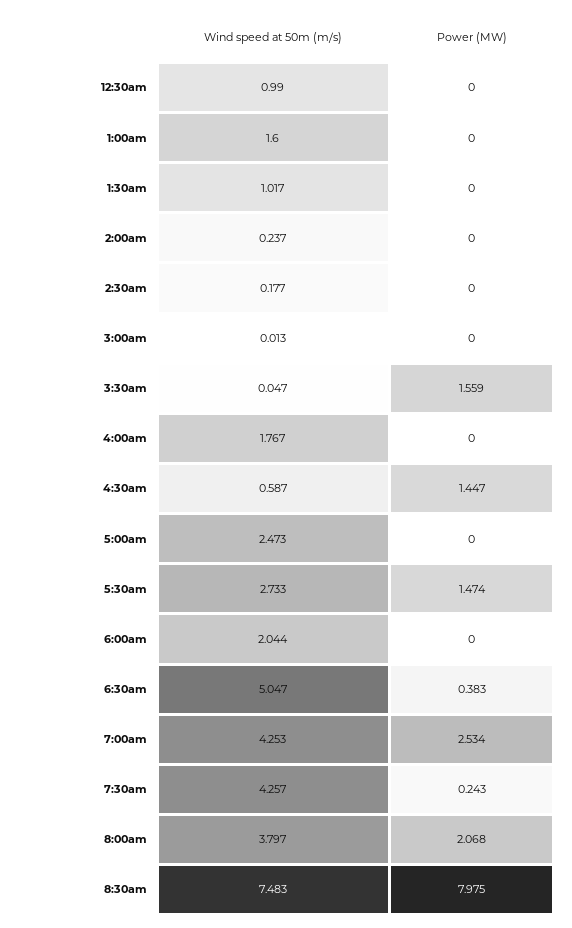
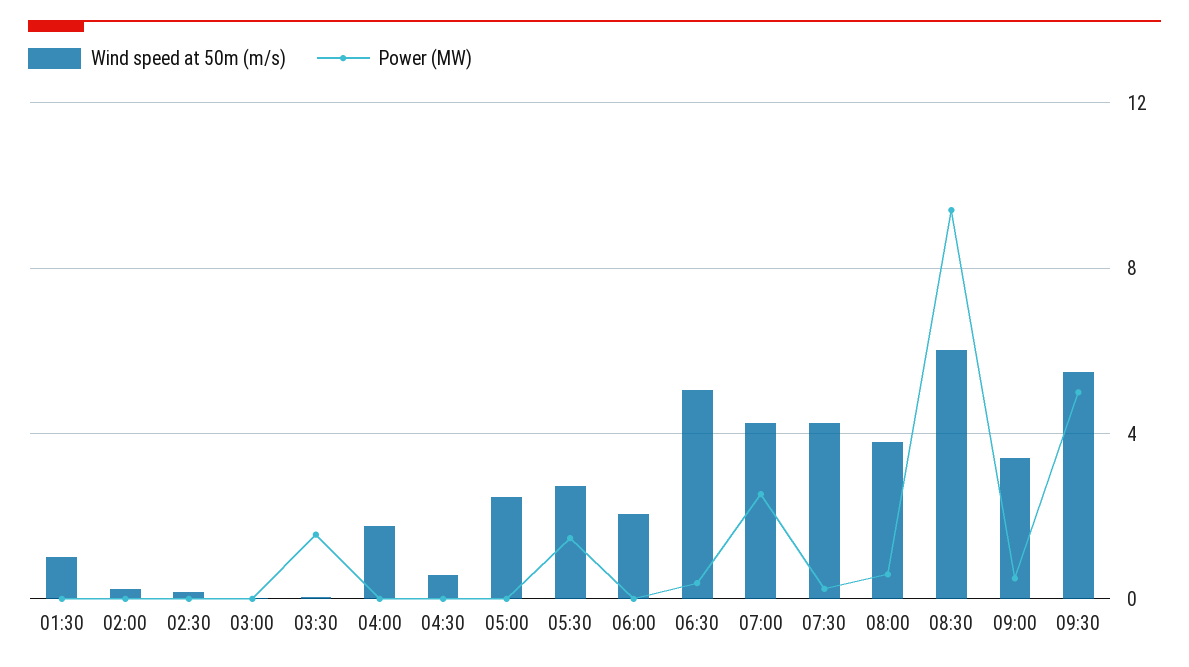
Wind speed at 50m (m/s), 12:30am: 0.99 -> none
Power (MW), 12:30am: 0 -> none
Wind speed at 50m (m/s), 1:00am: 1.6 -> none
Power (MW), 1:00am: 0 -> none
Power (MW), 4:30am: 1.447 -> 0
Power (MW), 8:00am: 2.068 -> 0.5
Wind speed at 50m (m/s), 8:30am: 7.483 -> 6
Power (MW), 8:30am: 7.975 -> 9.5
Wind speed at 50m (m/s), 09:00: none -> 3.5
Power (MW), 09:00: none -> 0.5
Wind speed at 50m (m/s), 09:30: none -> 5.5
Power (MW), 09:30: none -> 5

